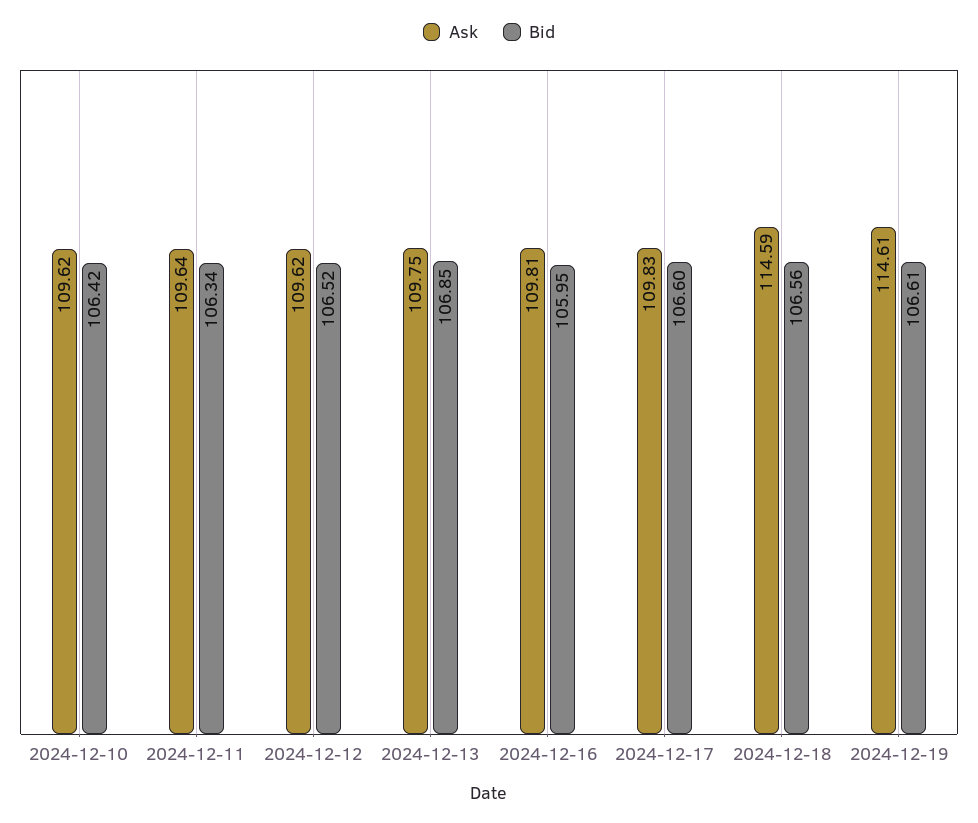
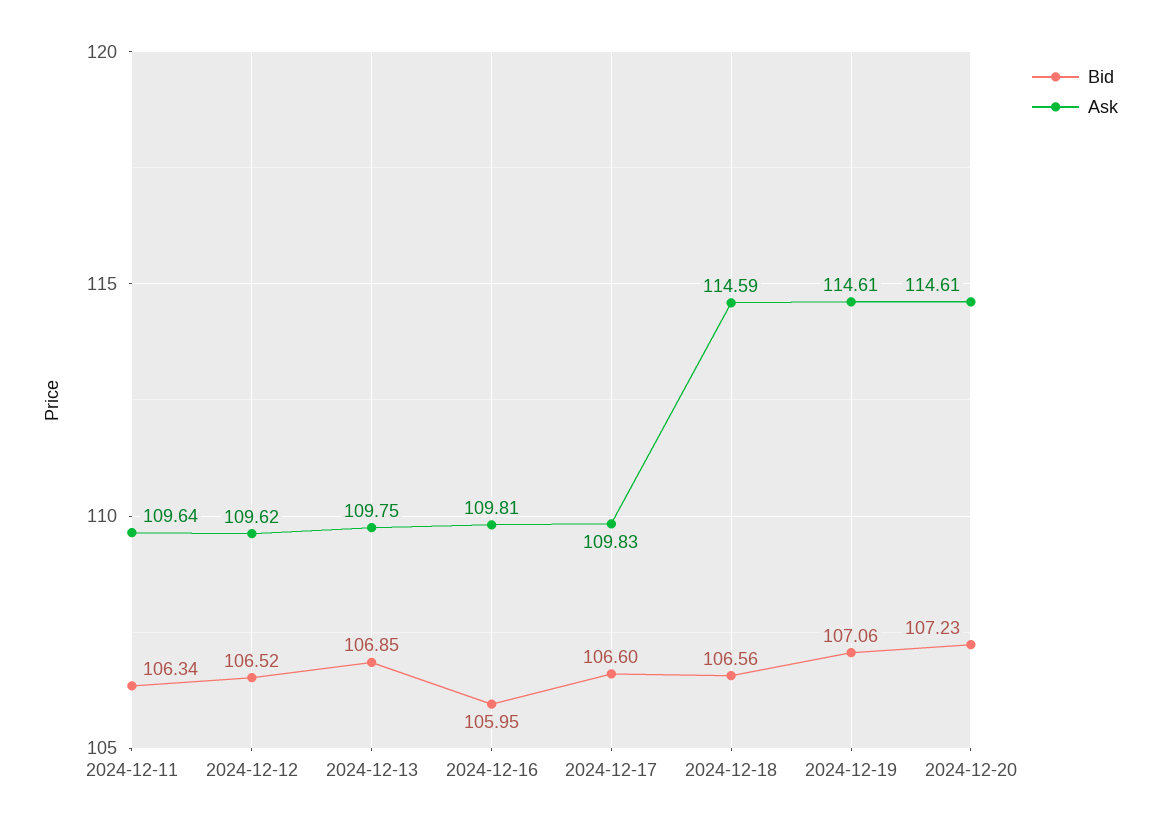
Ask, 2024-12-10: 109.62 -> none
Bid, 2024-12-10: 106.42 -> none
Bid, 2024-12-19: 106.61 -> 107.06
Bid, 2024-12-20: none -> 107.23
Ask, 2024-12-20: none -> 114.61

